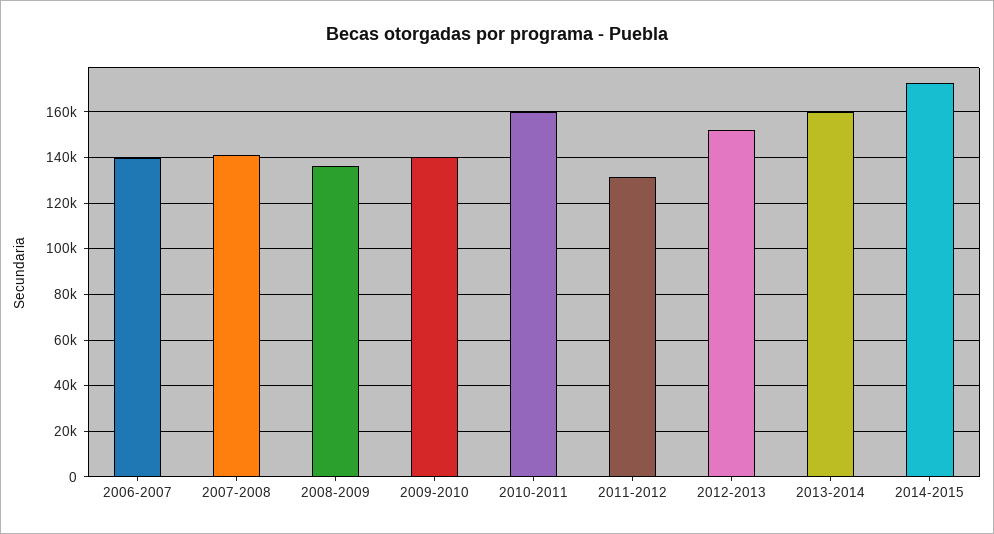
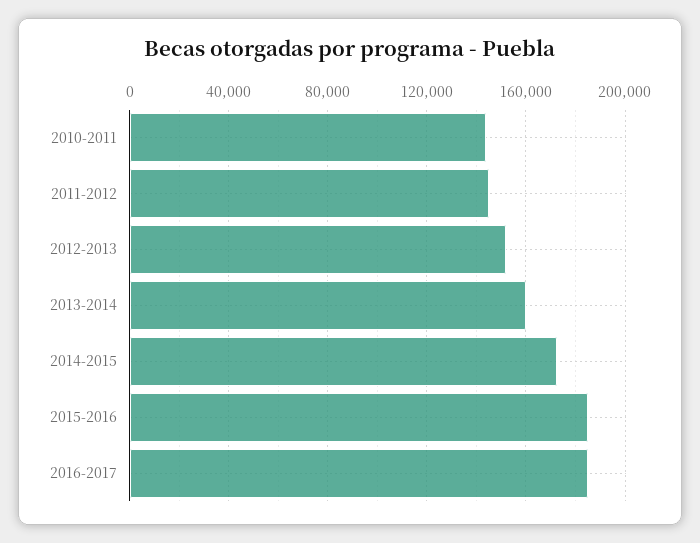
2006-2007: 140000 -> none
2007-2008: 140000 -> none
2008-2009: 135000 -> none
2009-2010: 140000 -> none
2010-2011: 160000 -> 145000
2011-2012: 130000 -> 145000
2015-2016: none -> 185000
2016-2017: none -> 185000

